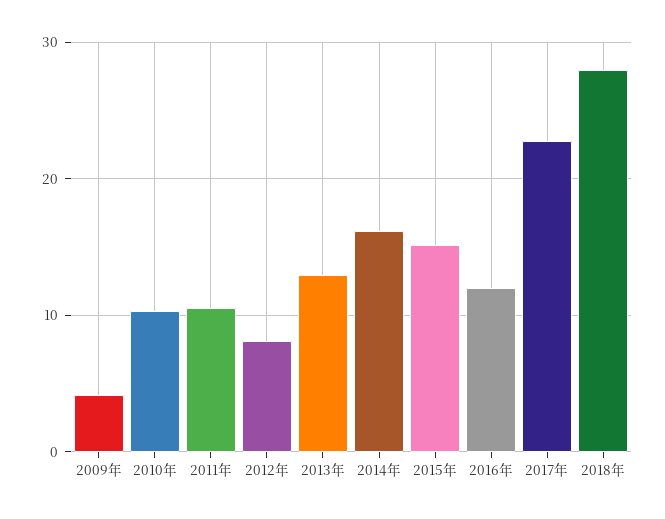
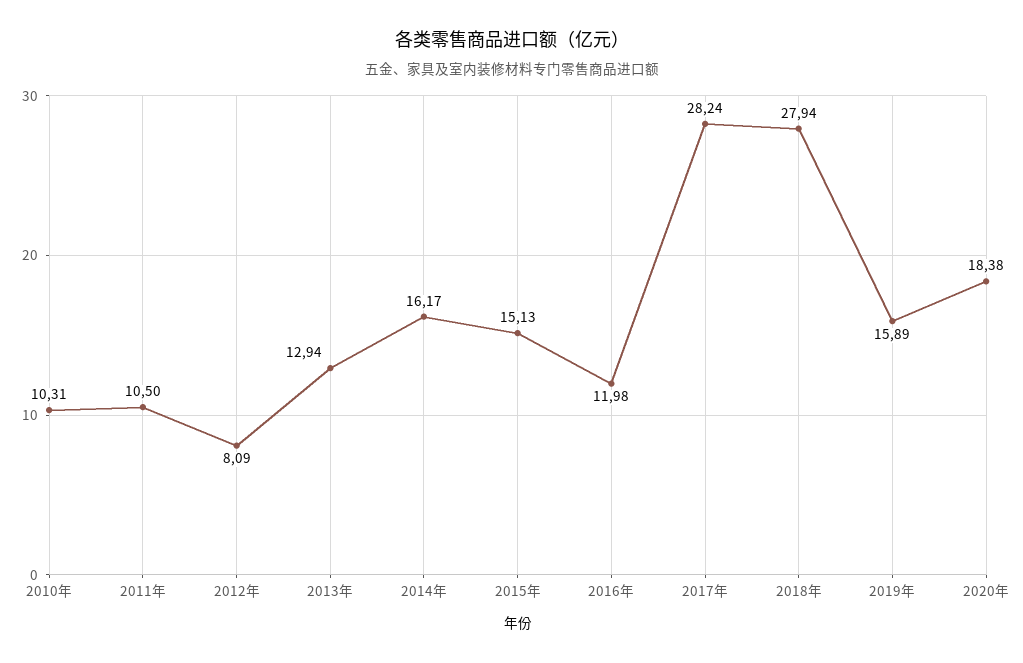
2009年: 4 -> none
2017年: 23 -> 28.24
2019年: none -> 15.89
2020年: none -> 18.38

